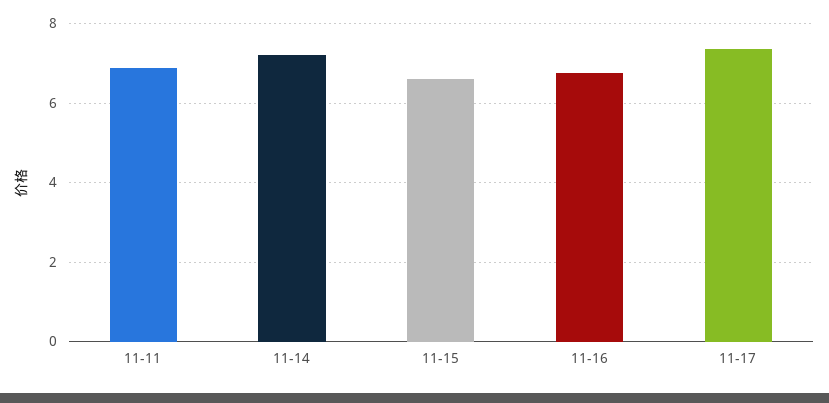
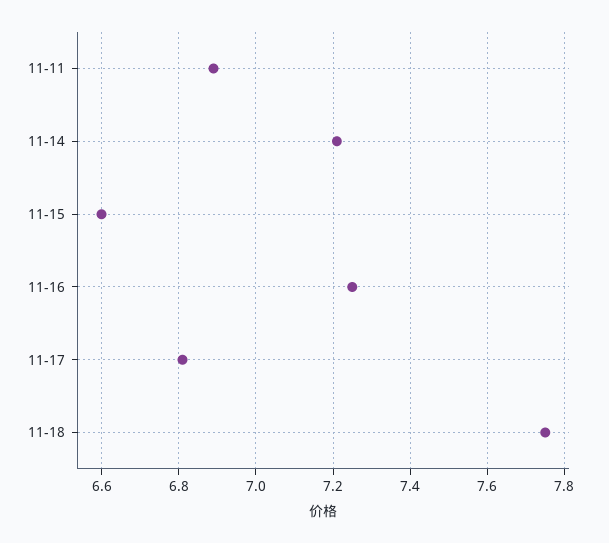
11-16: 6.8 -> 7.25
11-17: 7.4 -> 6.8
11-18: none -> 7.75

